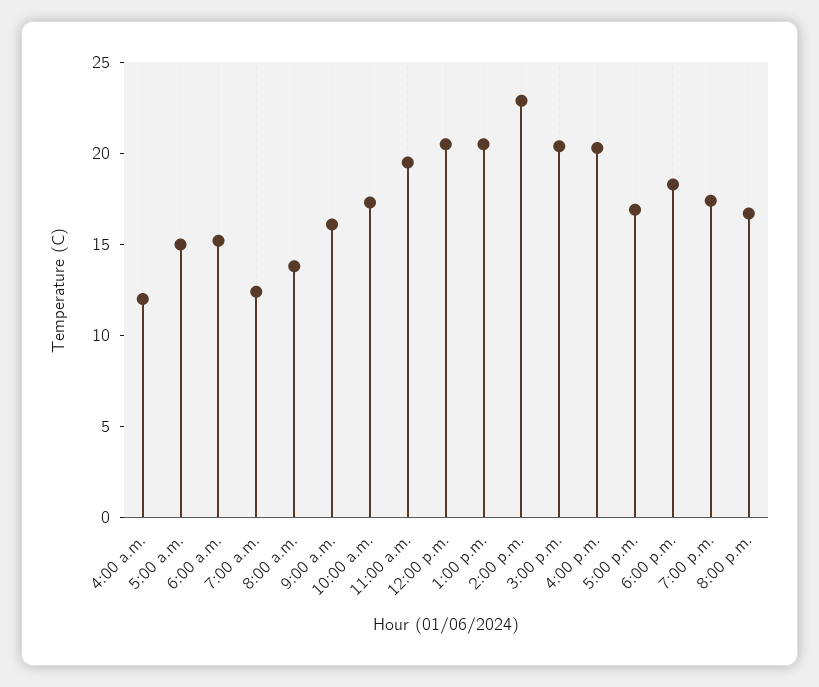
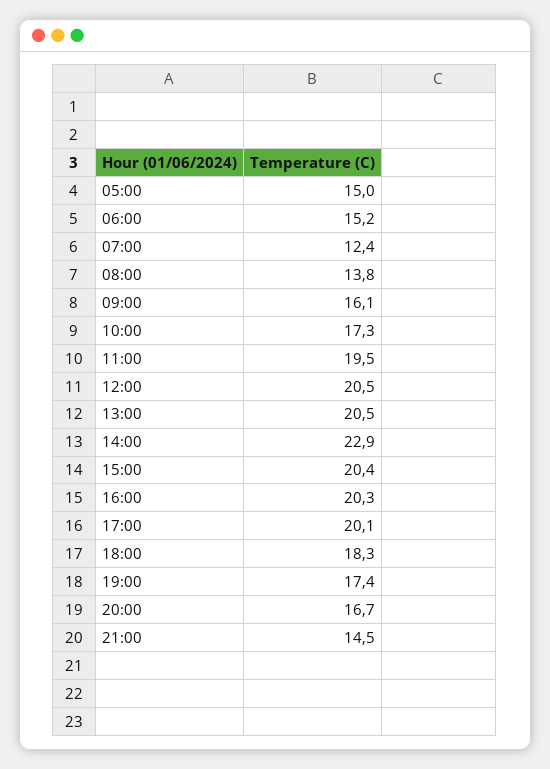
4:00 a.m.: 12 -> none
5:00 p.m.: 17 -> 20.1
21:00: none -> 14.5

